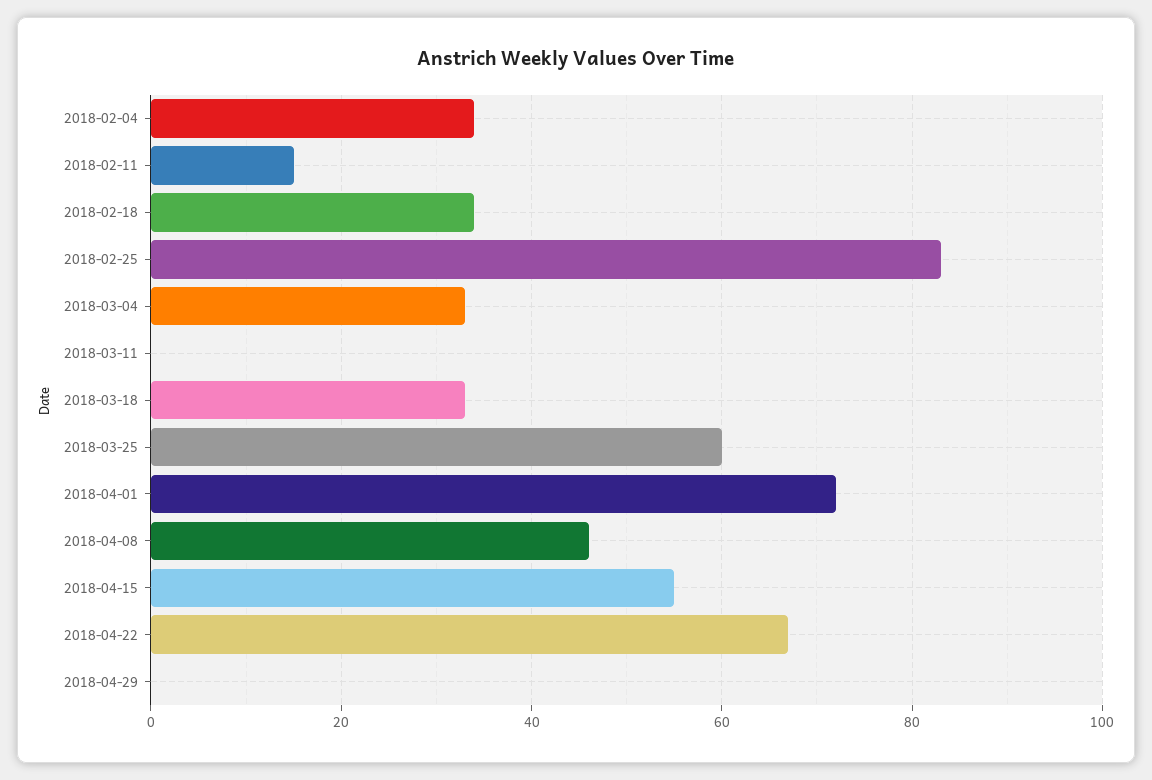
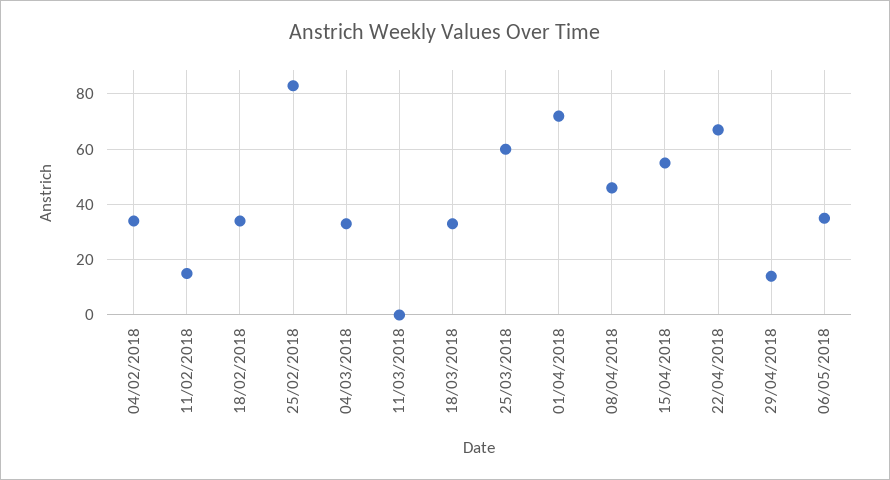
2018-04-29: 0 -> 15
06/05/2018: none -> 35

